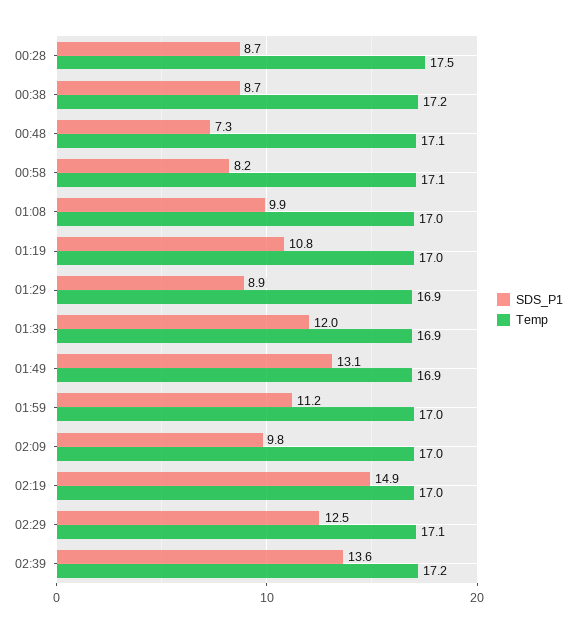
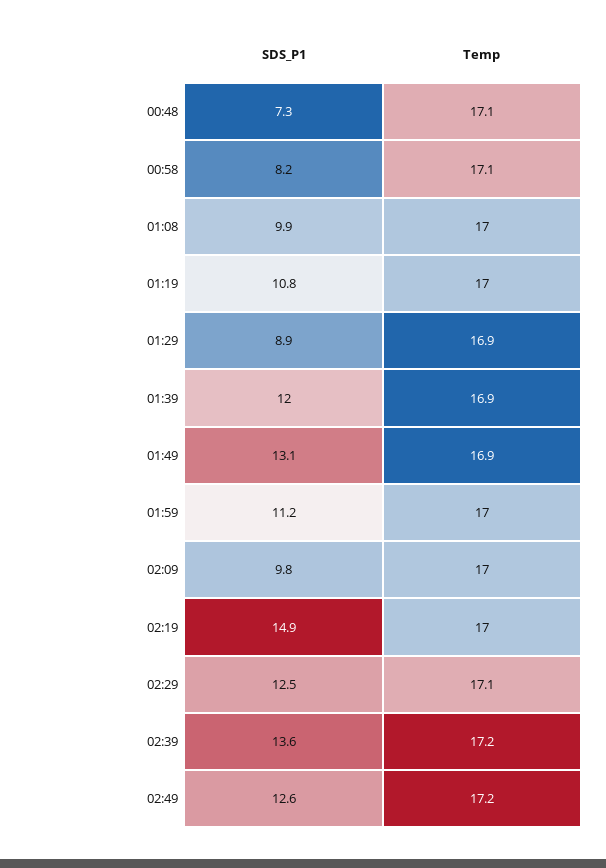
SDS_P1, 00:28: 8.7 -> none
Temp, 00:28: 17.5 -> none
SDS_P1, 00:38: 8.7 -> none
Temp, 00:38: 17.2 -> none
SDS_P1, 02:49: none -> 12.6
Temp, 02:49: none -> 17.2

